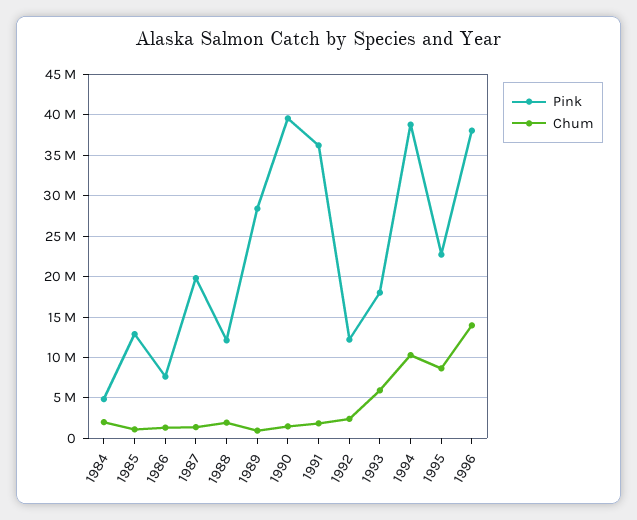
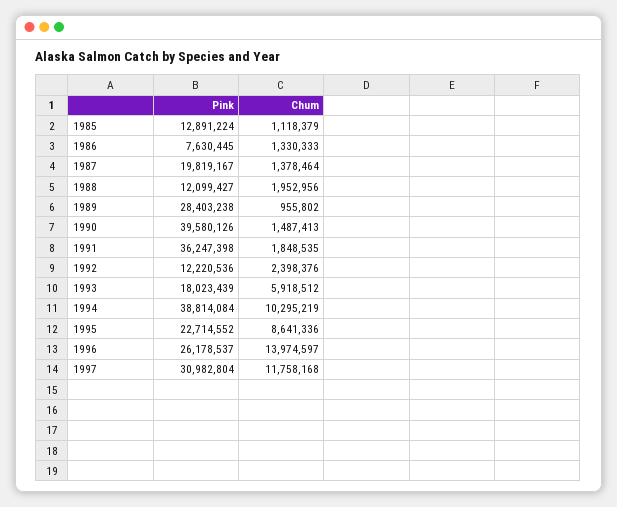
Pink, 1984: 5000000 -> none
Chum, 1984: 2000000 -> none
Pink, 1996: 38000000 -> 26178537
Pink, 1997: none -> 30982804
Chum, 1997: none -> 11758168

